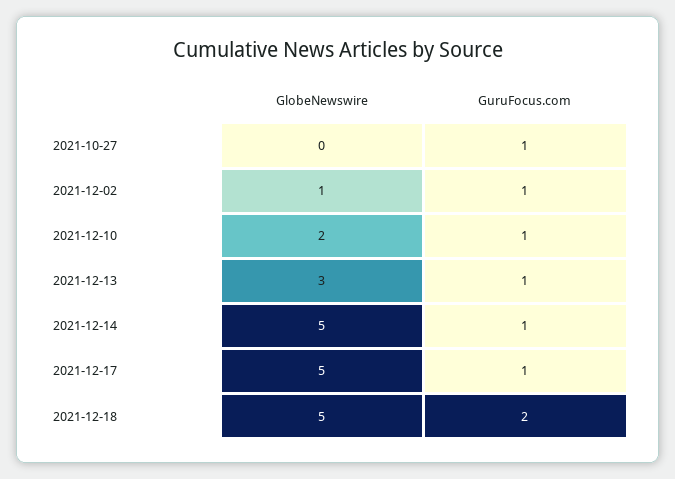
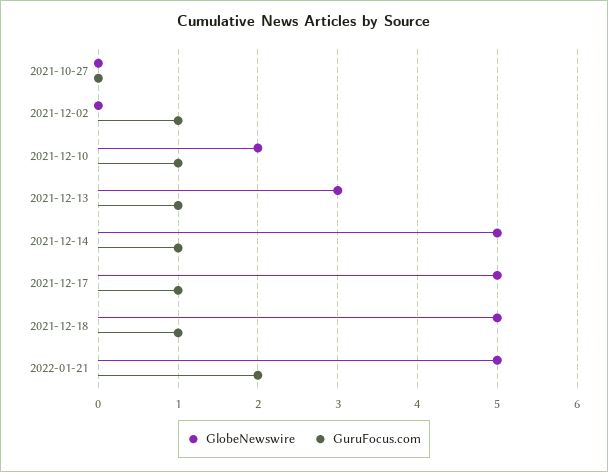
GuruFocus.com, 2021-10-27: 1 -> 0
GlobeNewswire, 2021-12-02: 1 -> 0
GuruFocus.com, 2021-12-18: 2 -> 1
GlobeNewswire, 2022-01-21: none -> 5
GuruFocus.com, 2022-01-21: none -> 2

